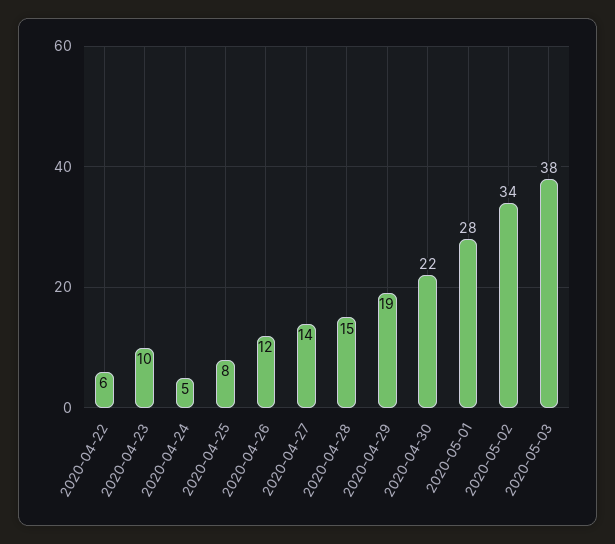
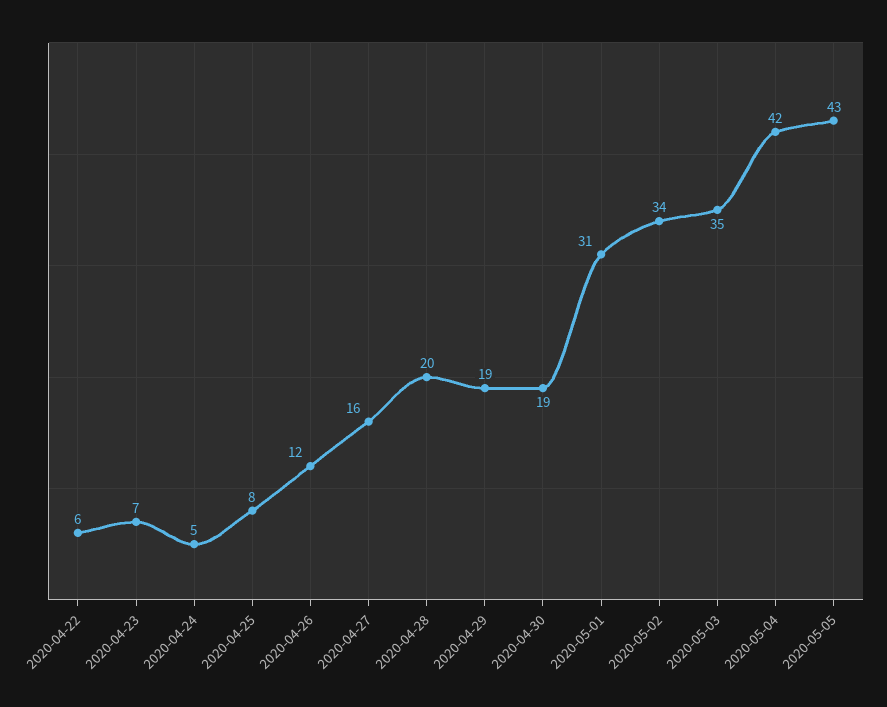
2020-04-23: 10 -> 7
2020-04-27: 14 -> 16
2020-04-28: 15 -> 20
2020-04-30: 22 -> 19
2020-05-01: 28 -> 31
2020-05-03: 38 -> 35
2020-05-04: none -> 42
2020-05-05: none -> 43

